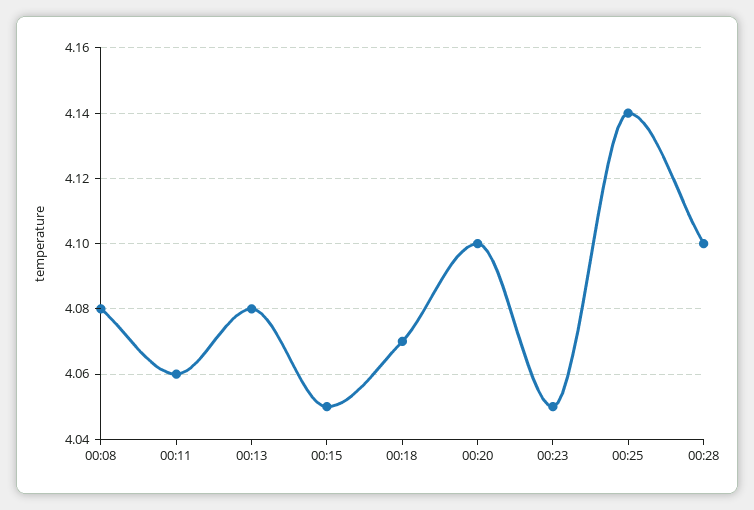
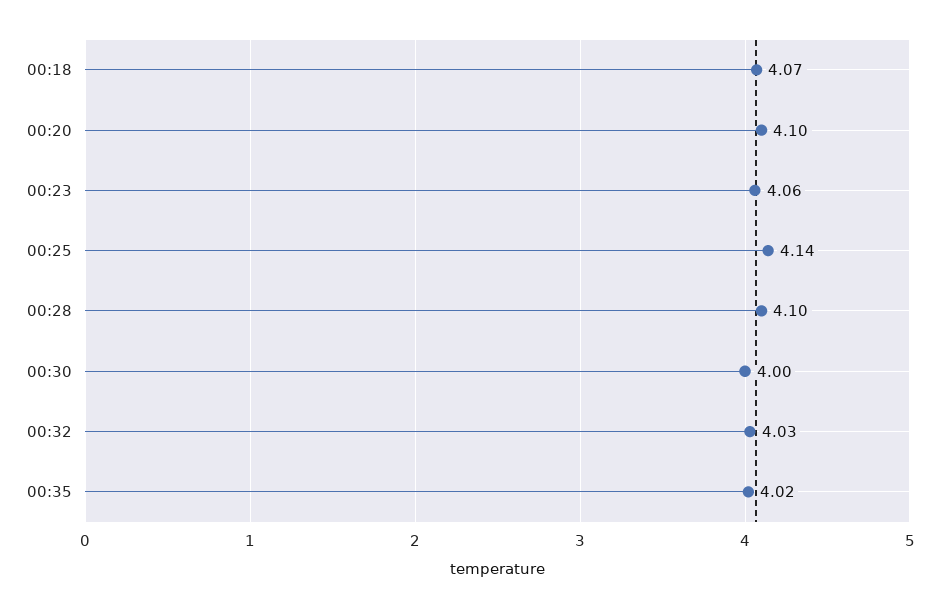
00:08: 4.08 -> none
00:11: 4.06 -> none
00:13: 4.08 -> none
00:15: 4.05 -> none
00:23: 4.05 -> 4.06
00:30: none -> 4
00:32: none -> 4.03
00:35: none -> 4.02

